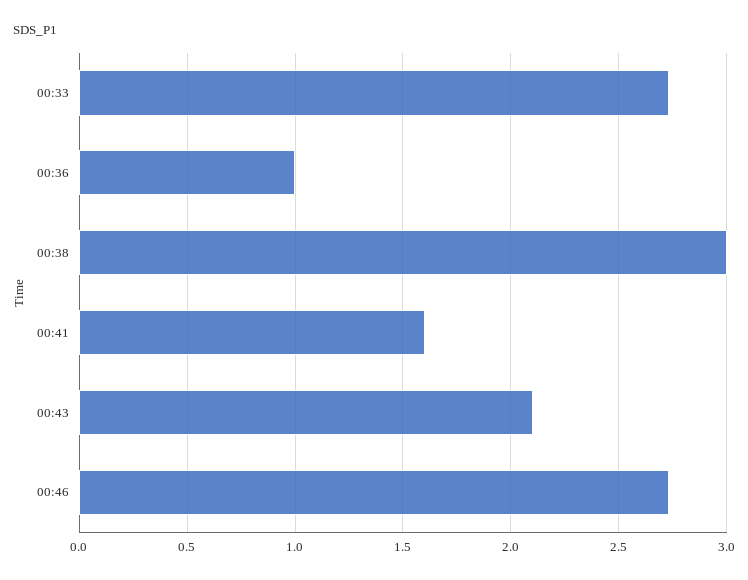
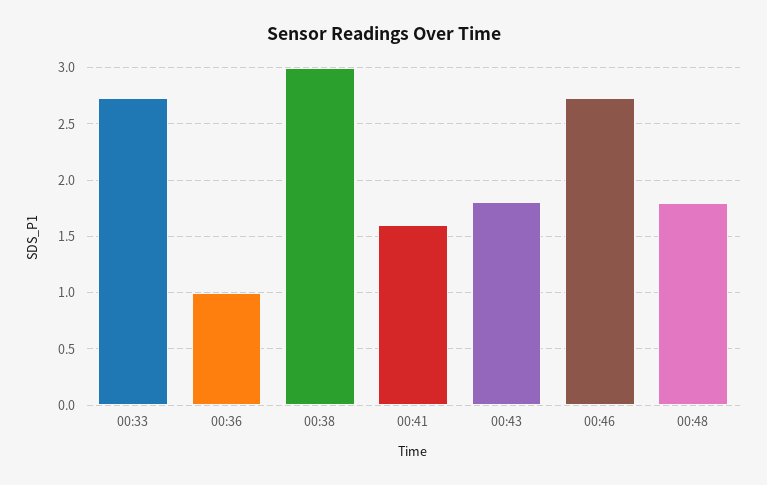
00:43: 2.1 -> 1.8
00:48: none -> 1.8

